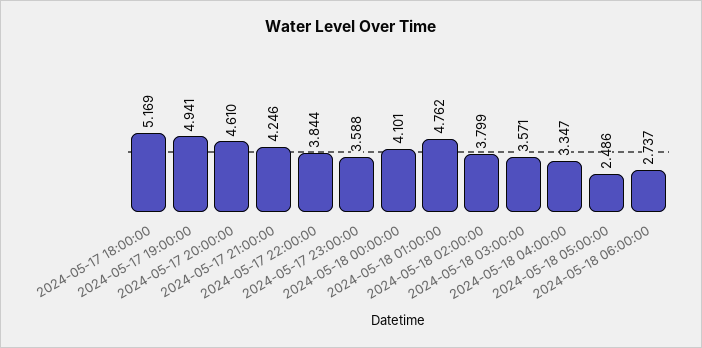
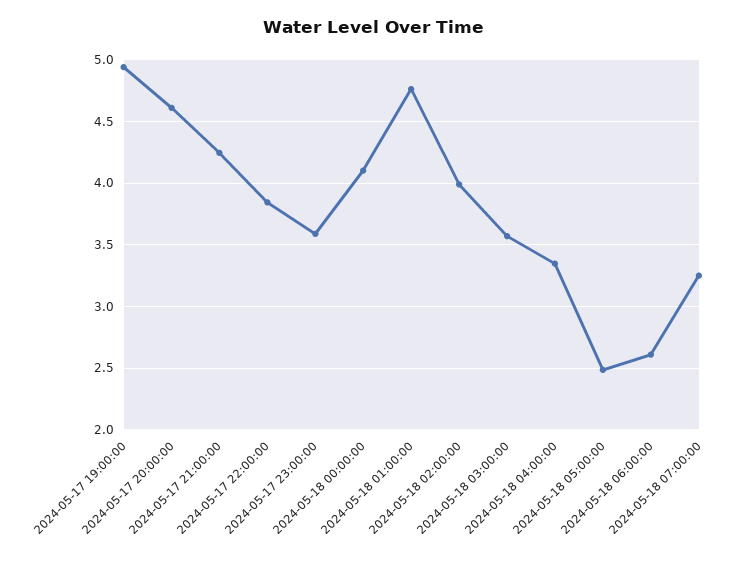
2024-05-17 18:00:00: 5.169 -> none
2024-05-18 02:00:00: 3.799 -> 4
2024-05-18 06:00:00: 2.737 -> 2.6
2024-05-18 07:00:00: none -> 3.25

